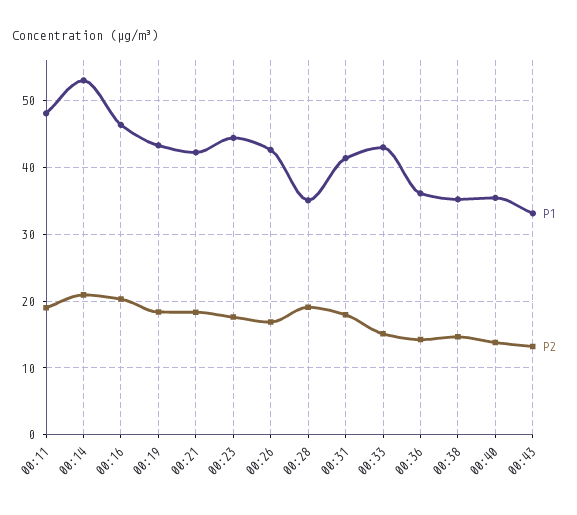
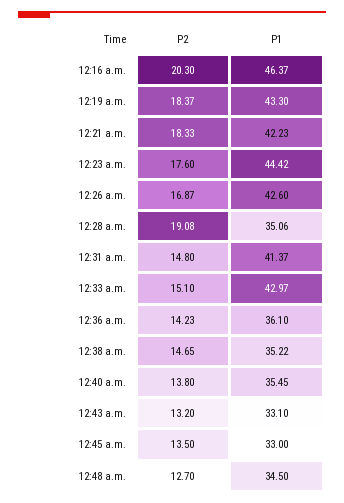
P1, 00:11: 48 -> none
P2, 00:11: 19 -> none
P1, 00:14: 53 -> none
P2, 00:14: 21 -> none
P2, 00:31: 18 -> 14.8
P2, 12:45 a.m.: none -> 13.5
P1, 12:45 a.m.: none -> 33
P2, 12:48 a.m.: none -> 12.7
P1, 12:48 a.m.: none -> 34.5

